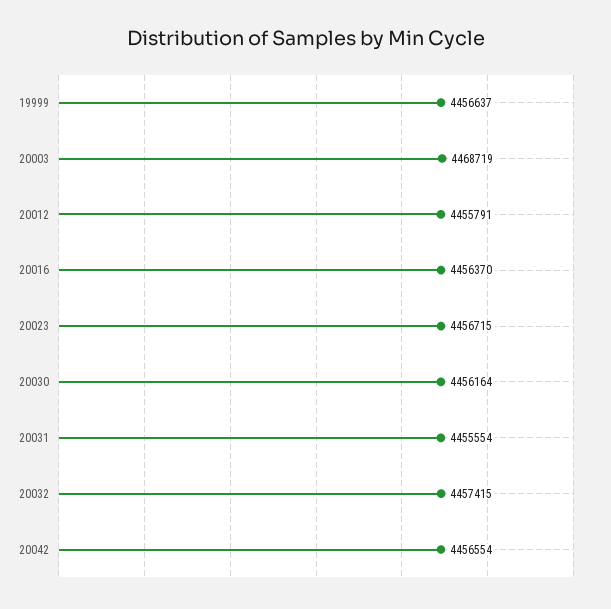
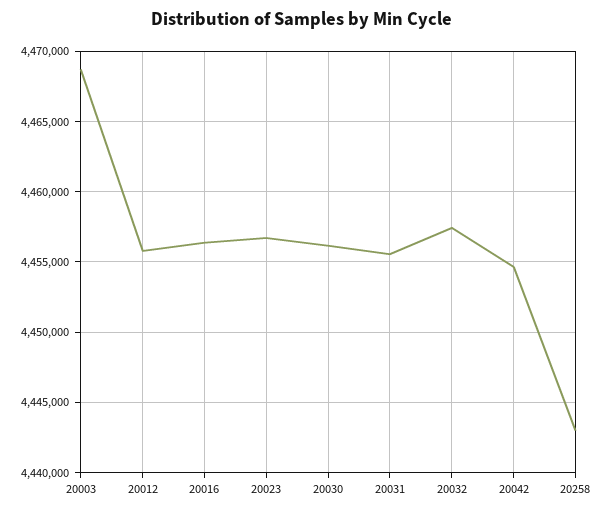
19999: 4456637 -> none
20042: 4456554 -> 4454500
20258: none -> 4443000

